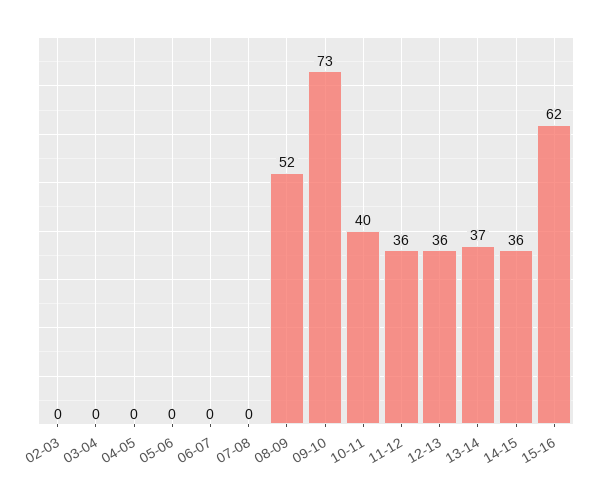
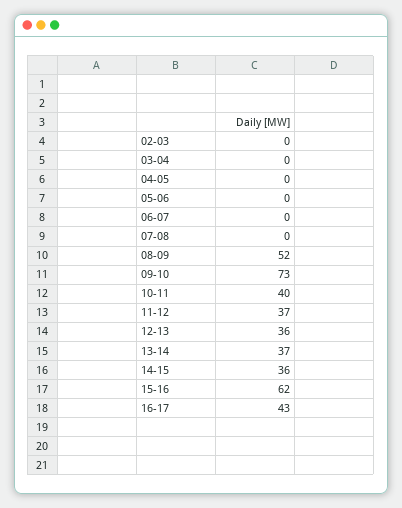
11-12: 36 -> 37
16-17: none -> 43

